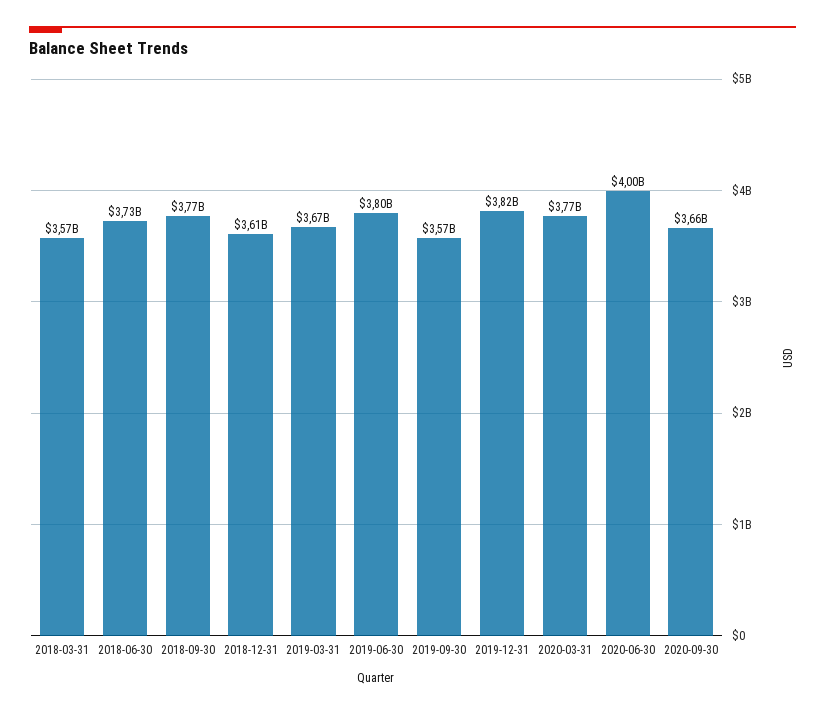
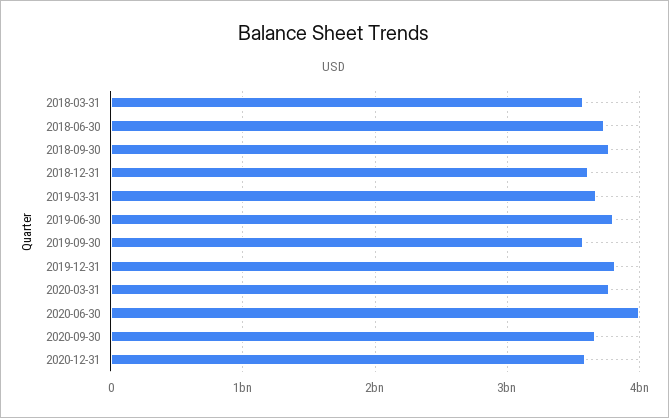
2020-12-31: none -> 3600000000

